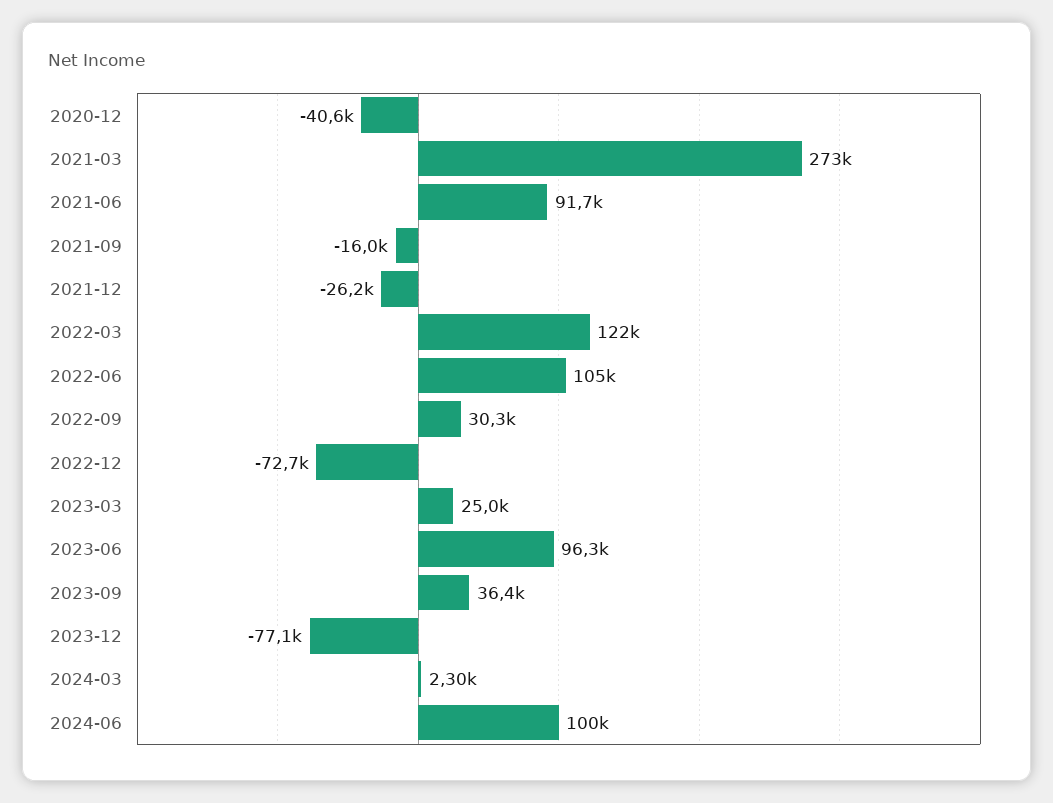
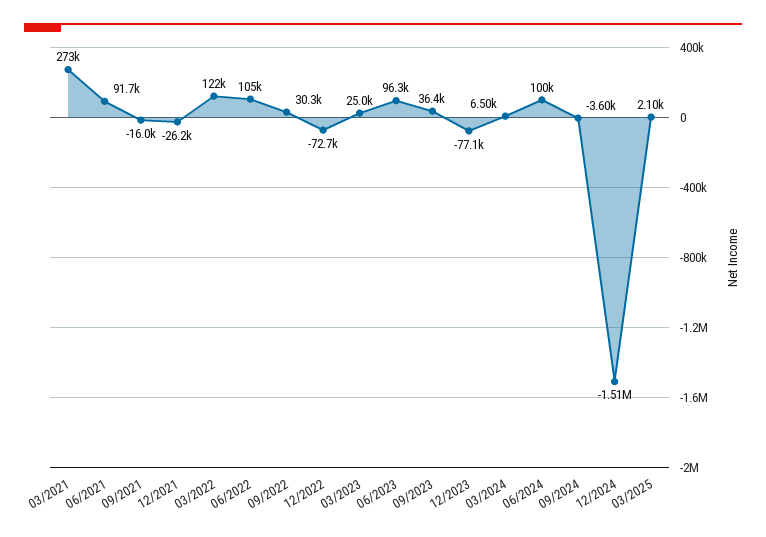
2020-12: -40600 -> none
2024-03: 2300 -> 6500
09/2024: none -> -3600
12/2024: none -> -1510000
03/2025: none -> 2100

